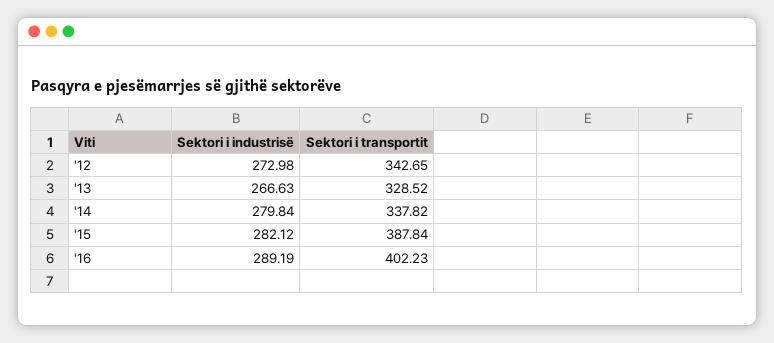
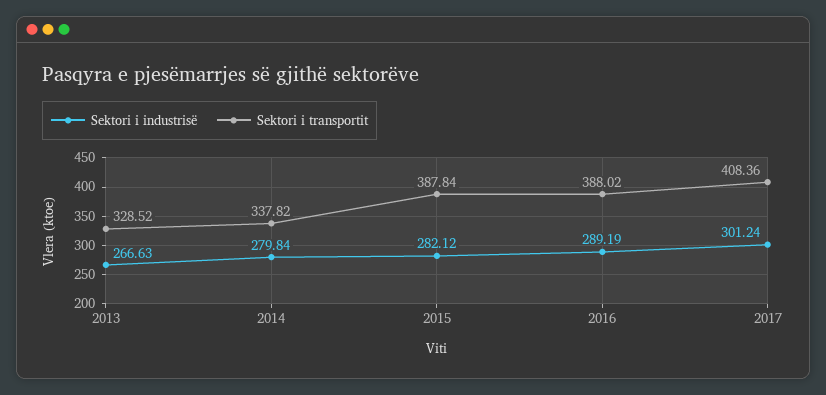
Sektori i industrisë, '12: 272.98 -> none
Sektori i transportit, '12: 342.65 -> none
Sektori i transportit, '16: 402.23 -> 388.02
Sektori i industrisë, 2017: none -> 301.24
Sektori i transportit, 2017: none -> 408.36

